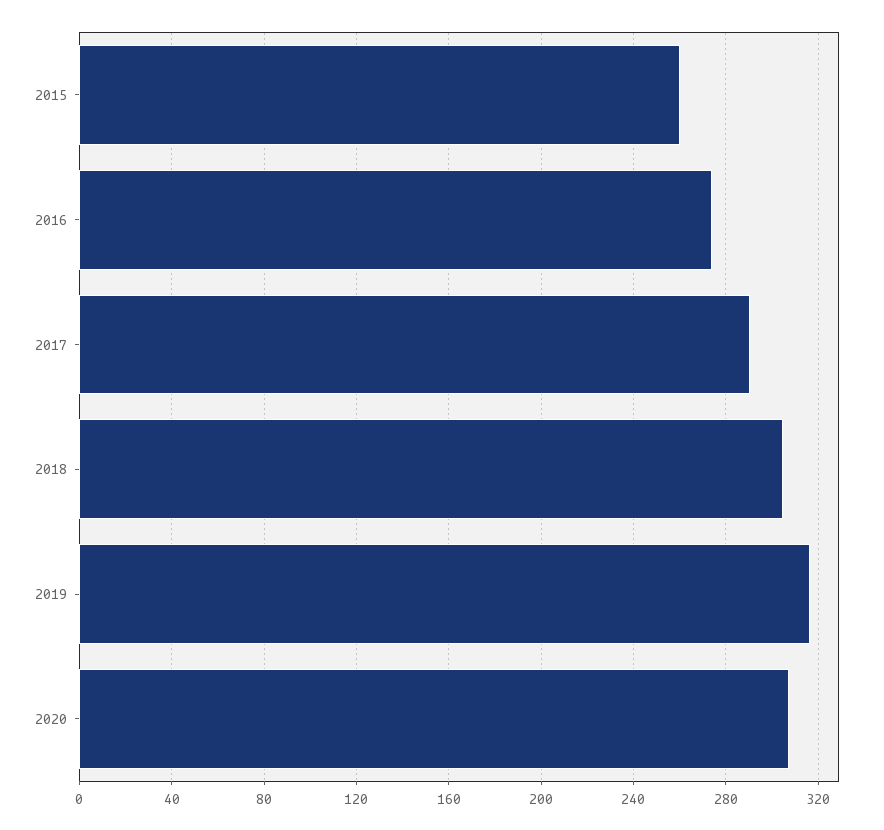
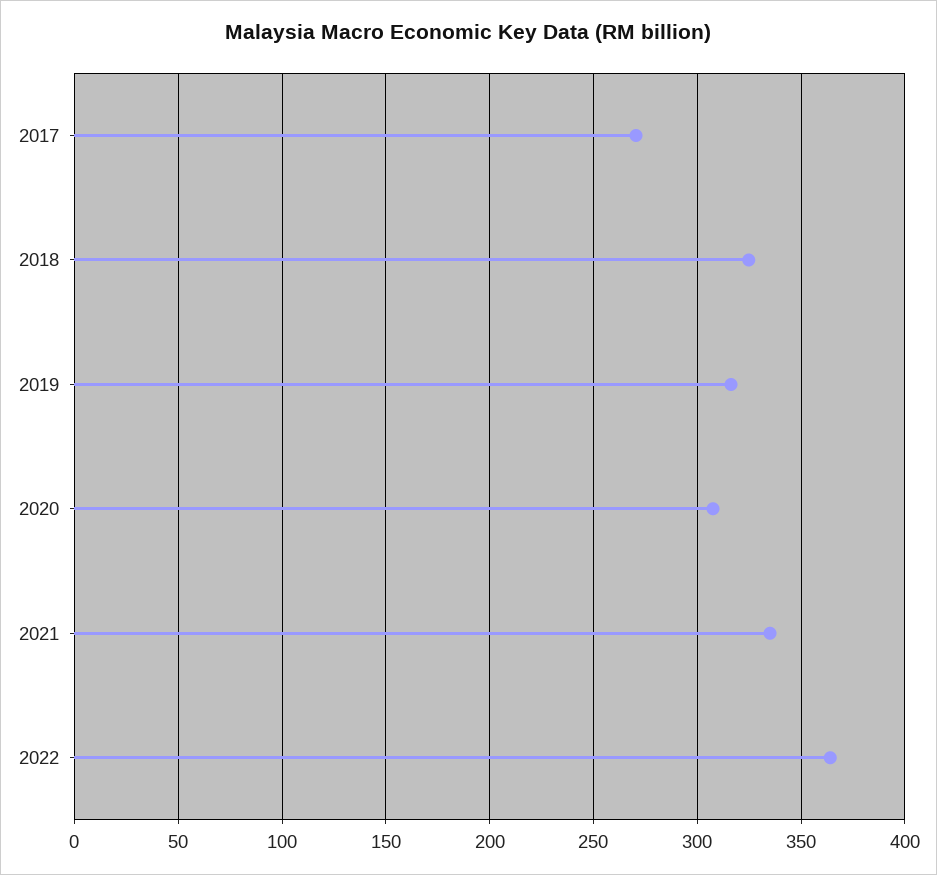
2015: 260 -> none
2016: 275 -> none
2017: 290 -> 270
2018: 305 -> 325
2021: none -> 335
2022: none -> 365

